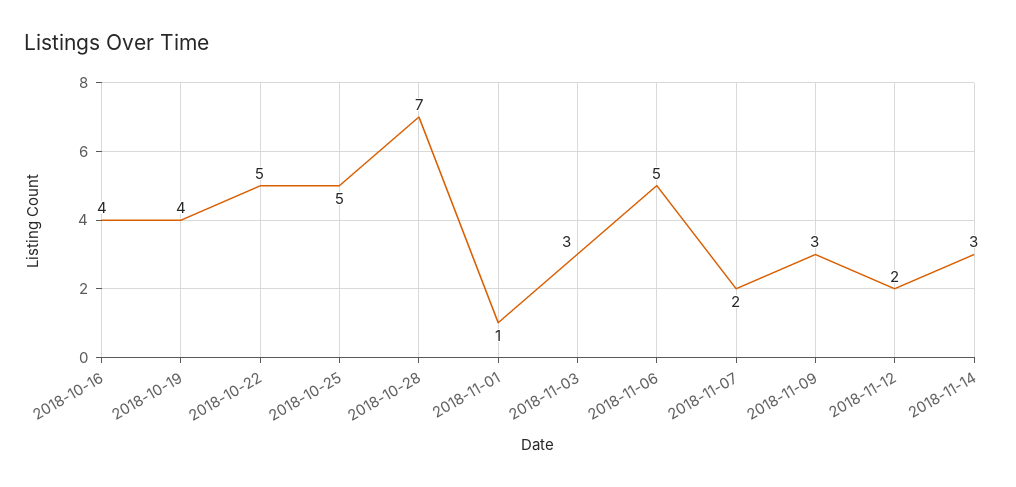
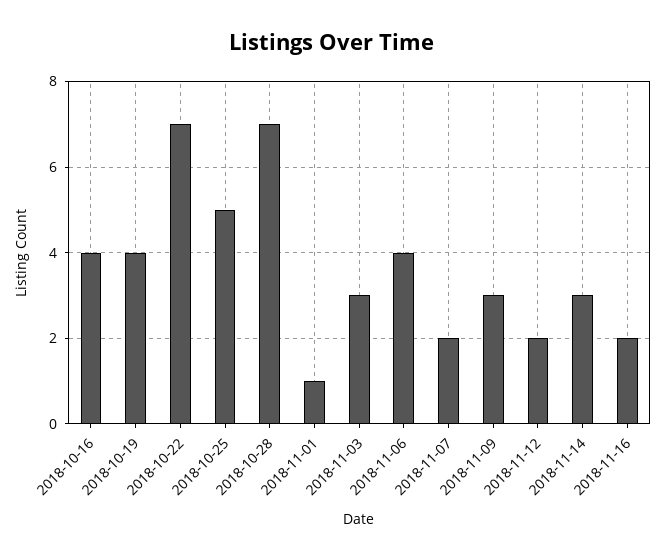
2018-10-22: 5 -> 7
2018-11-06: 5 -> 4
2018-11-16: none -> 2

